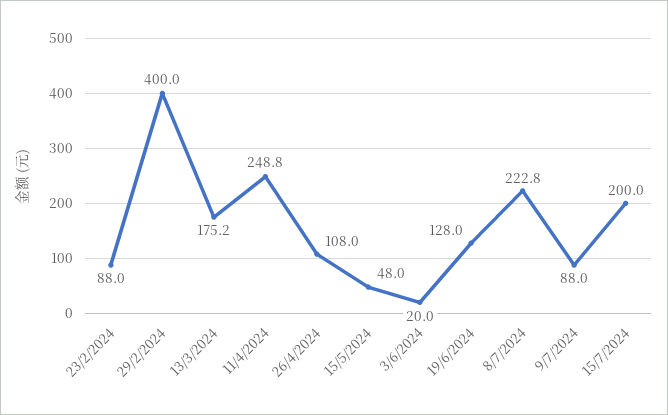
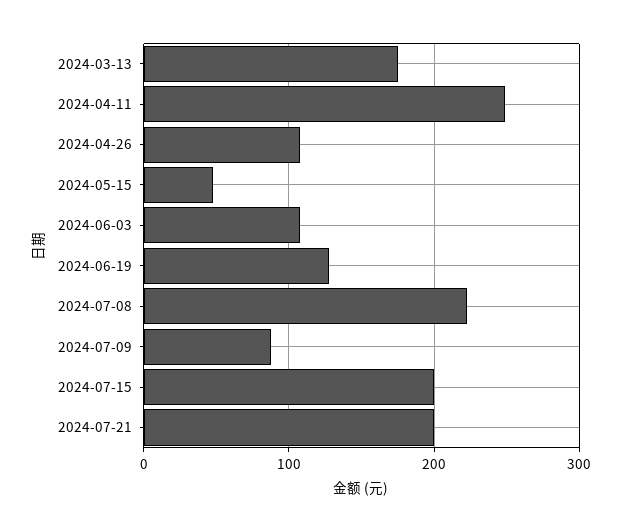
23/2/2024: 88 -> none
29/2/2024: 400 -> none
3/6/2024: 20 -> 110
2024-07-21: none -> 200

